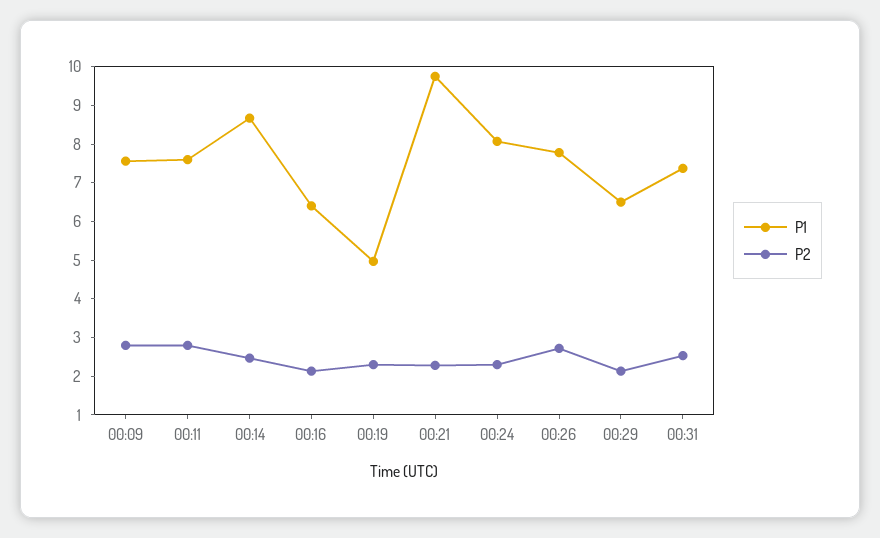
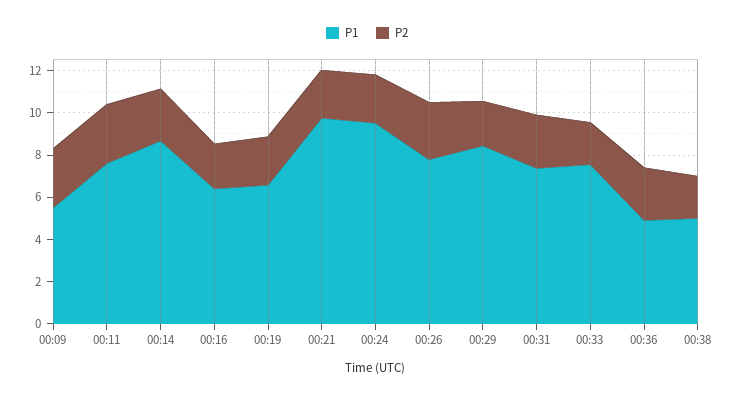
P1, 00:09: 7.5 -> 5.5
P1, 00:19: 5 -> 6.5
P1, 00:24: 8 -> 9.5
P1, 00:29: 6.5 -> 8.5
P1, 00:33: none -> 7.5
P2, 00:33: none -> 2
P1, 00:36: none -> 5
P2, 00:36: none -> 2.5
P1, 00:38: none -> 5
P2, 00:38: none -> 2

